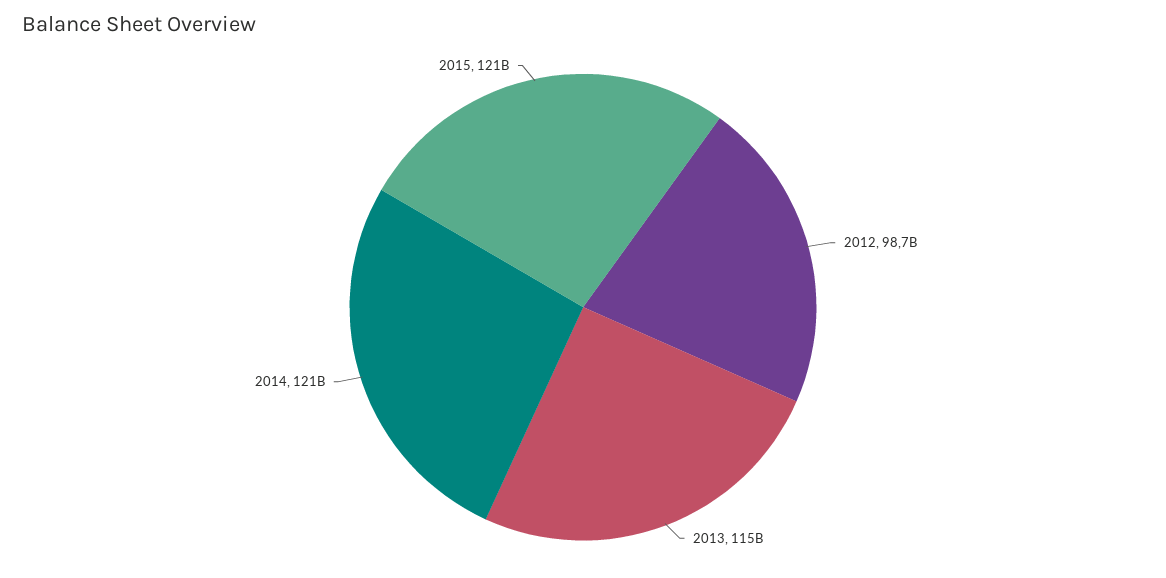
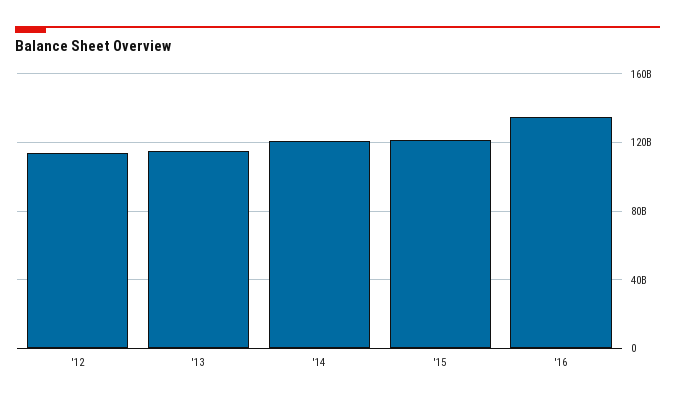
2012: 98700000000 -> 115000000000
'16: none -> 135000000000

